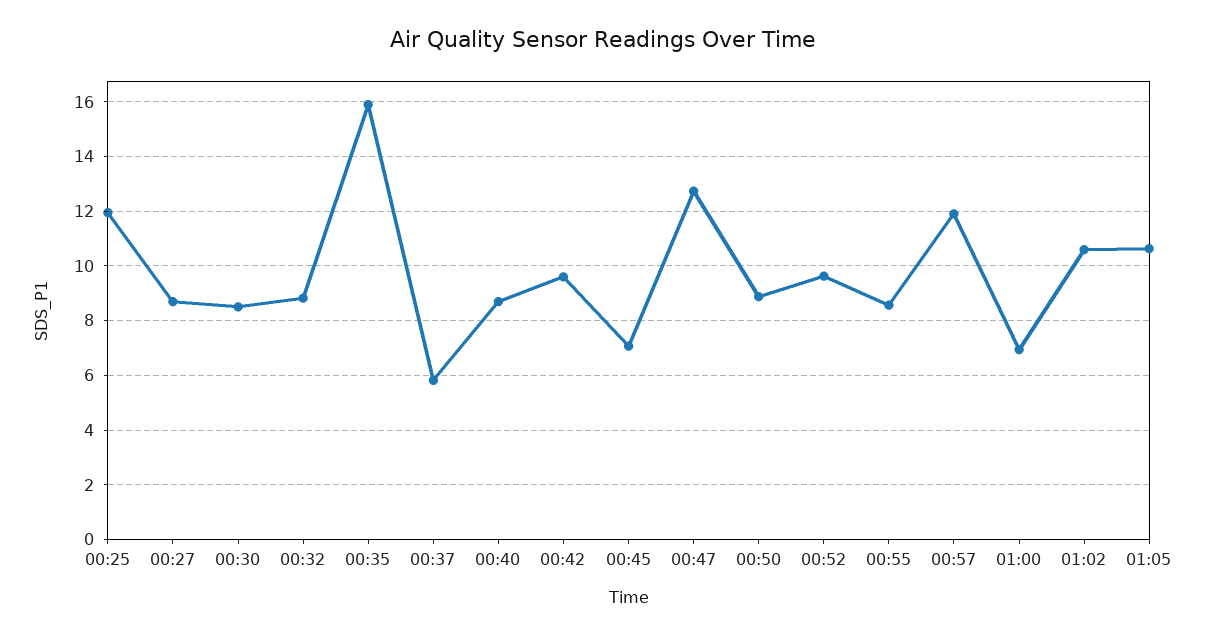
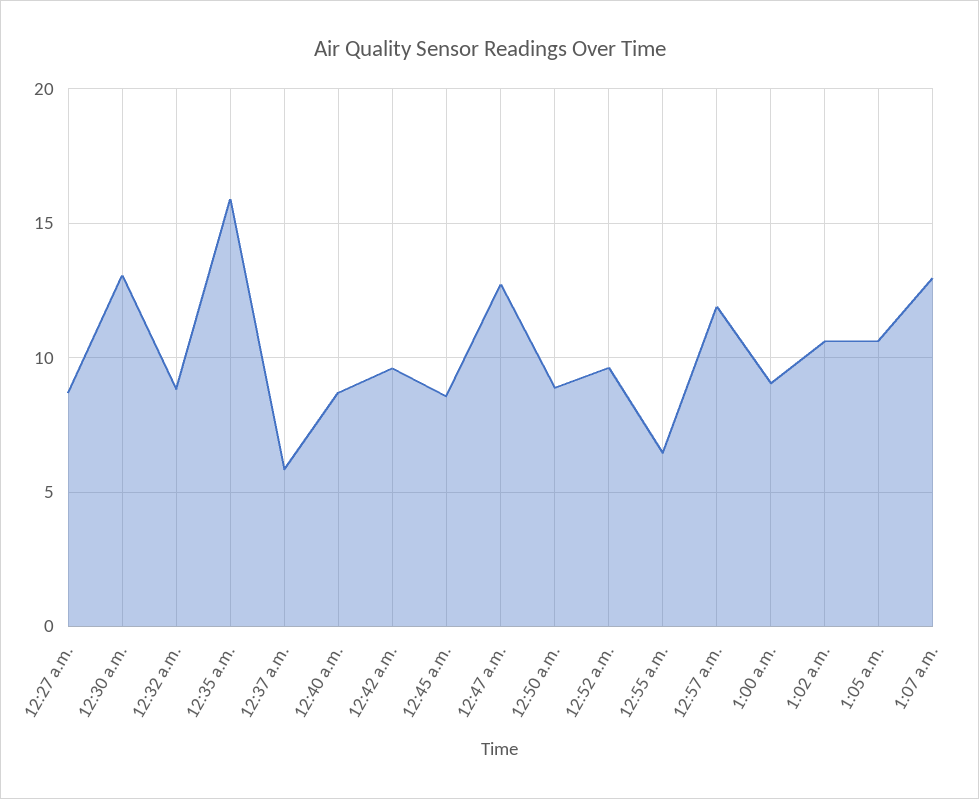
00:25: 12 -> none
00:30: 8.5 -> 13
00:45: 7 -> 8.5
00:55: 8.5 -> 6.5
01:00: 7 -> 9
1:07 a.m.: none -> 13

